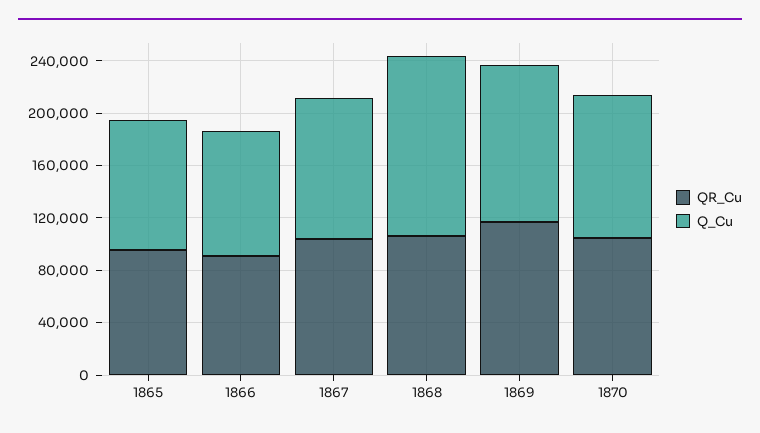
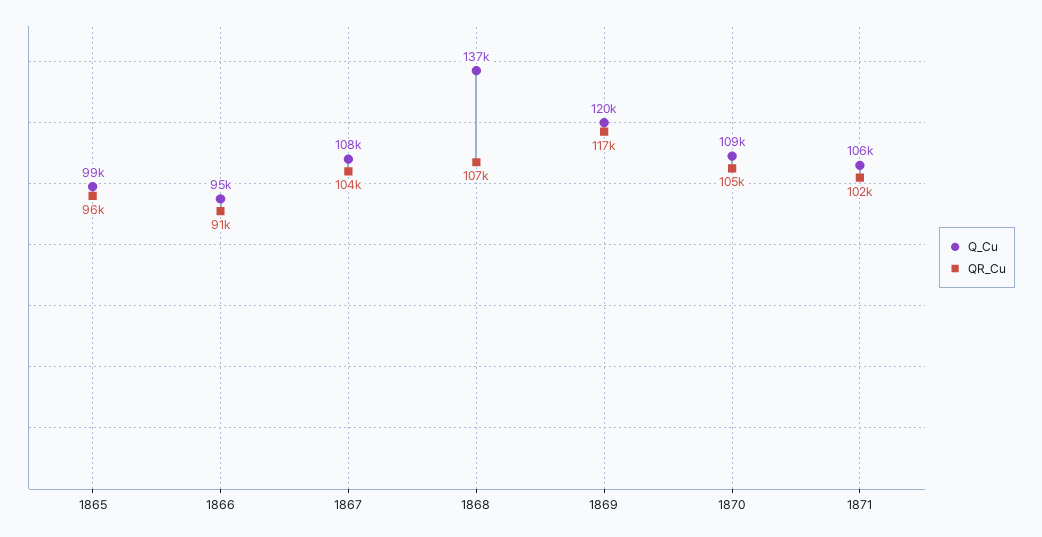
Q_Cu, 1871: none -> 106000
QR_Cu, 1871: none -> 102000

